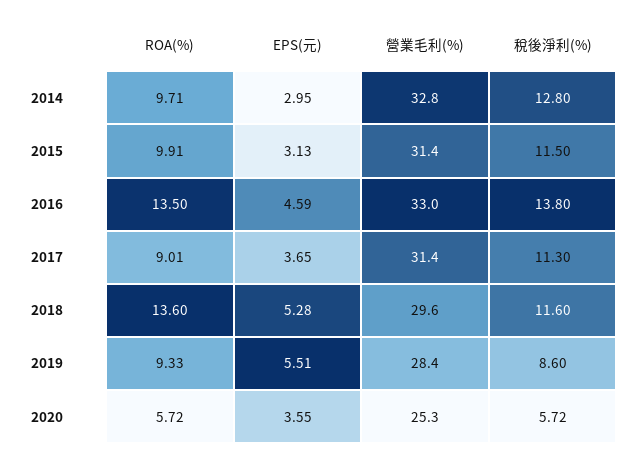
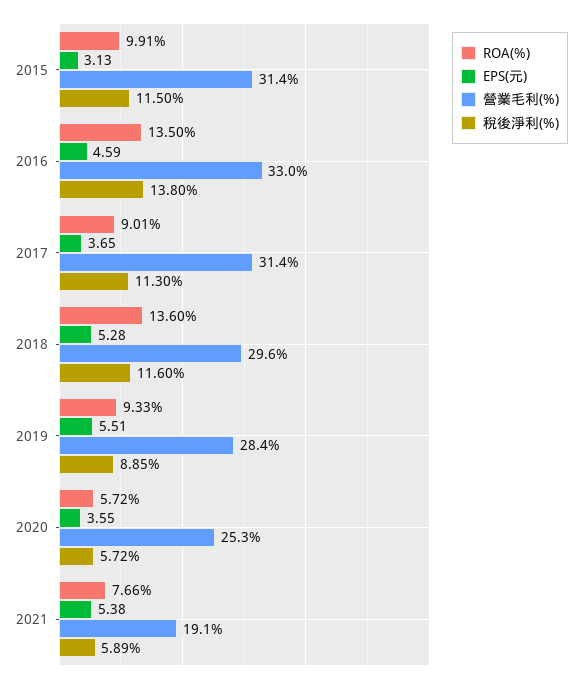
ROA(%), 2014: 9.71 -> none
EPS(元), 2014: 2.95 -> none
營業毛利(%), 2014: 32.8 -> none
稅後淨利(%), 2014: 12.8 -> none
稅後淨利(%), 2019: 8.6 -> 8.85
ROA(%), 2021: none -> 7.66
EPS(元), 2021: none -> 5.38
營業毛利(%), 2021: none -> 19.1
稅後淨利(%), 2021: none -> 5.89

